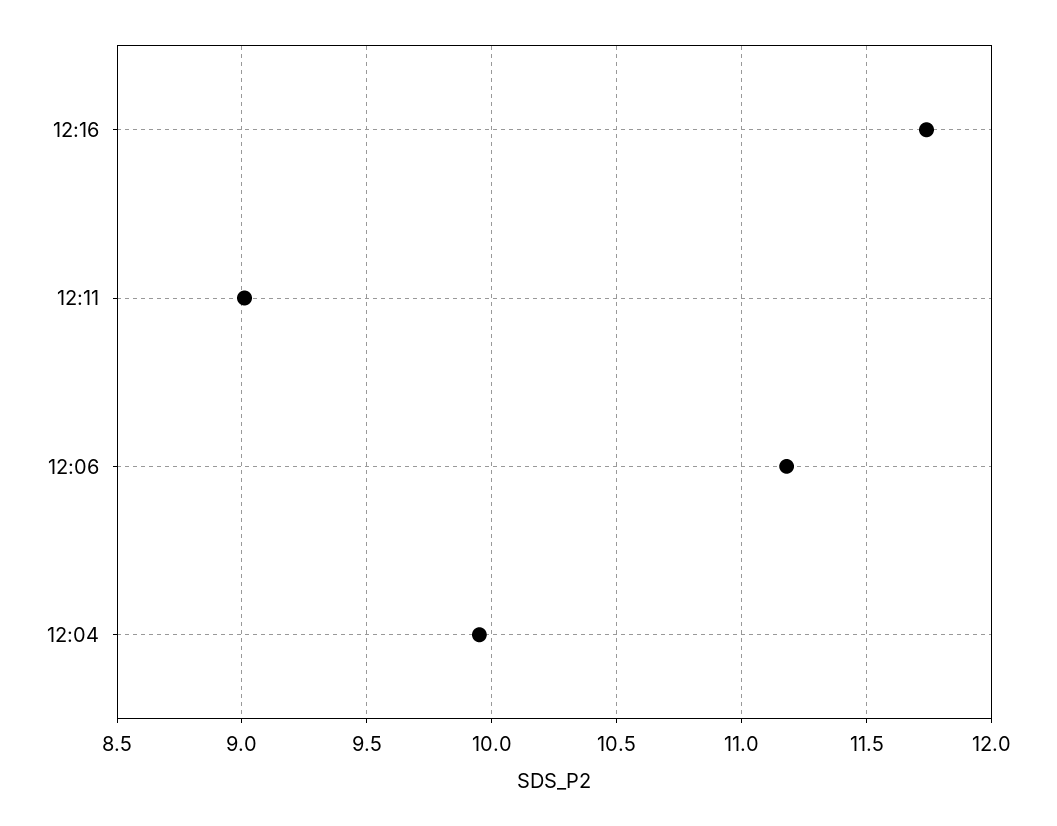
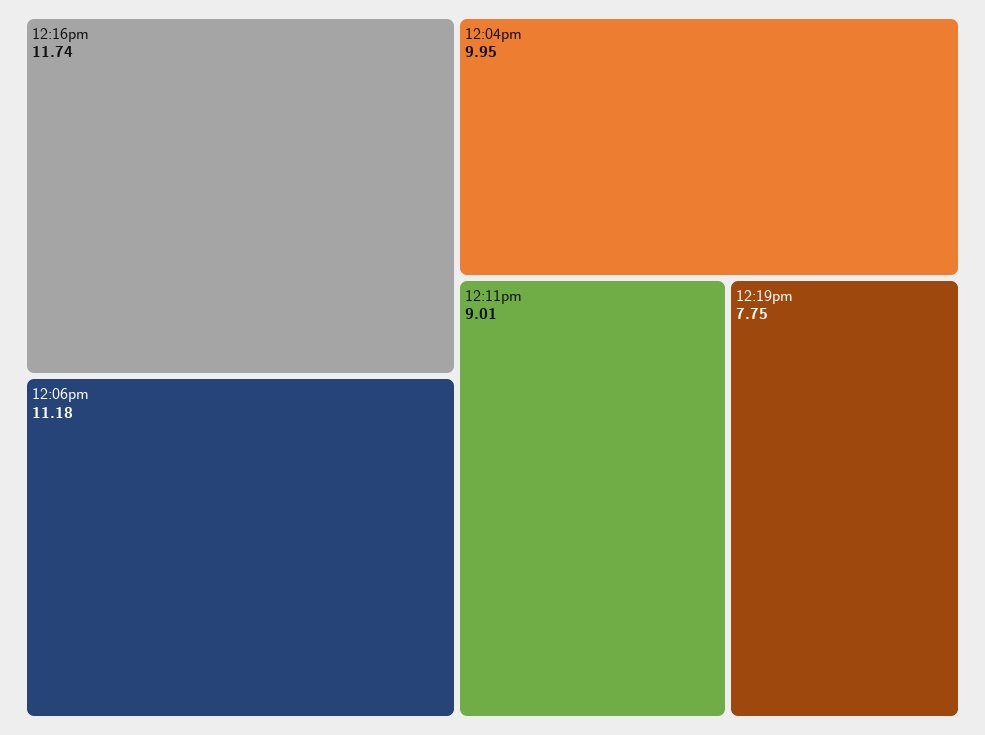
12:19pm: none -> 7.75

